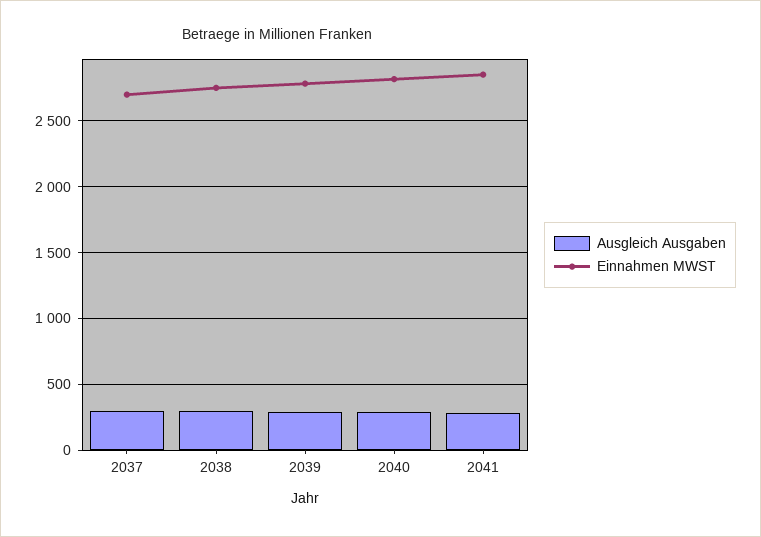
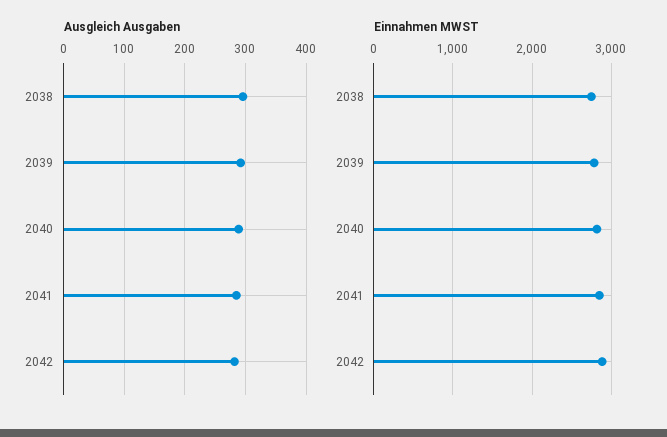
Ausgleich Ausgaben, 2037: 300 -> none
Einnahmen MWST, 2037: 2700 -> none
Ausgleich Ausgaben, 2042: none -> 280
Einnahmen MWST, 2042: none -> 2900

